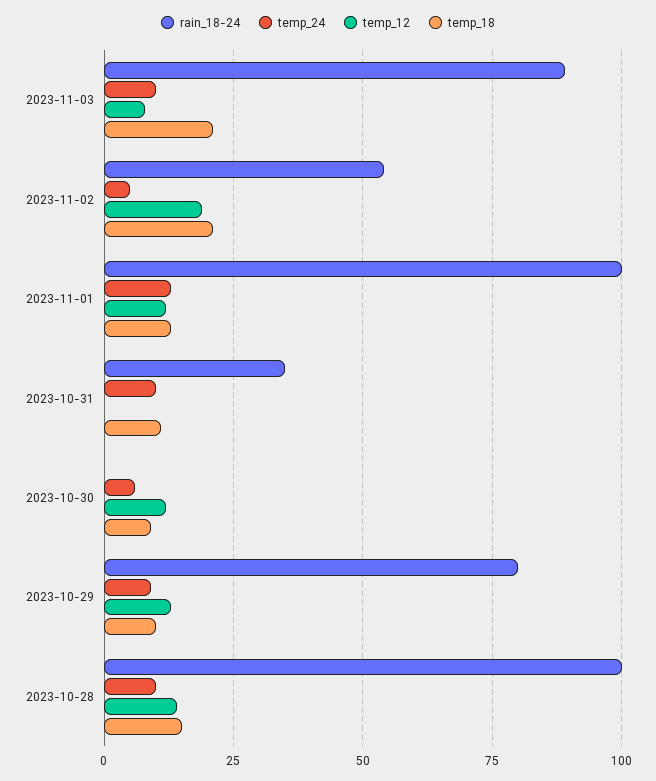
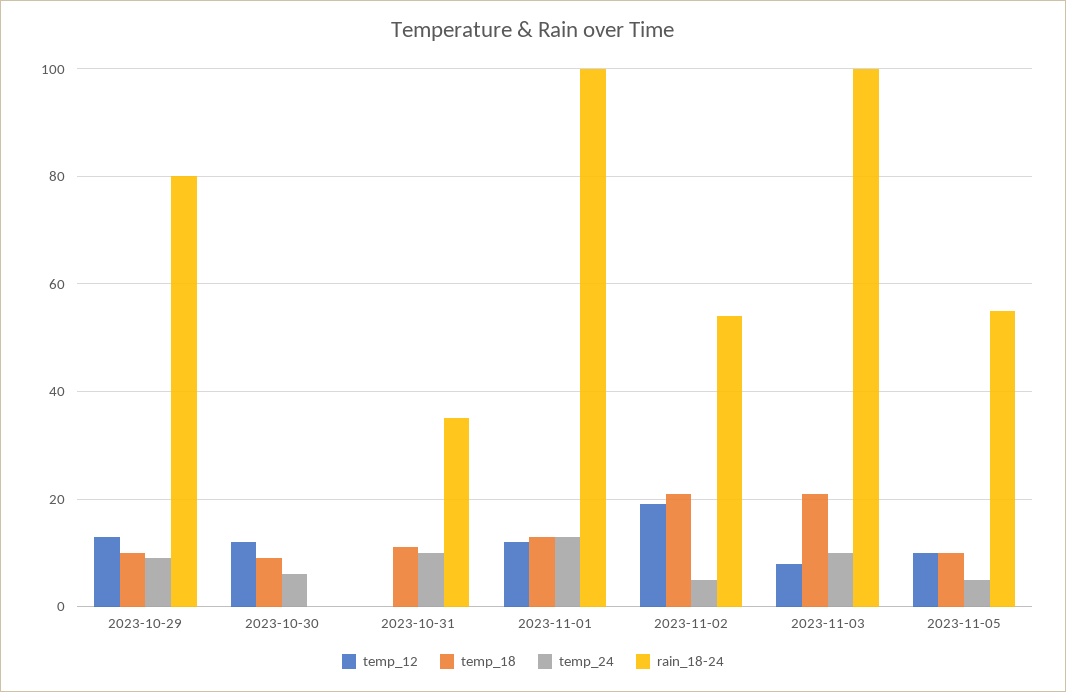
rain_18-24, 2023-11-03: 90 -> 100
rain_18-24, 2023-10-28: 100 -> none
temp_24, 2023-10-28: 10 -> none
temp_12, 2023-10-28: 15 -> none
temp_18, 2023-10-28: 15 -> none
temp_12, 2023-11-05: none -> 10
temp_18, 2023-11-05: none -> 10
temp_24, 2023-11-05: none -> 5
rain_18-24, 2023-11-05: none -> 55

